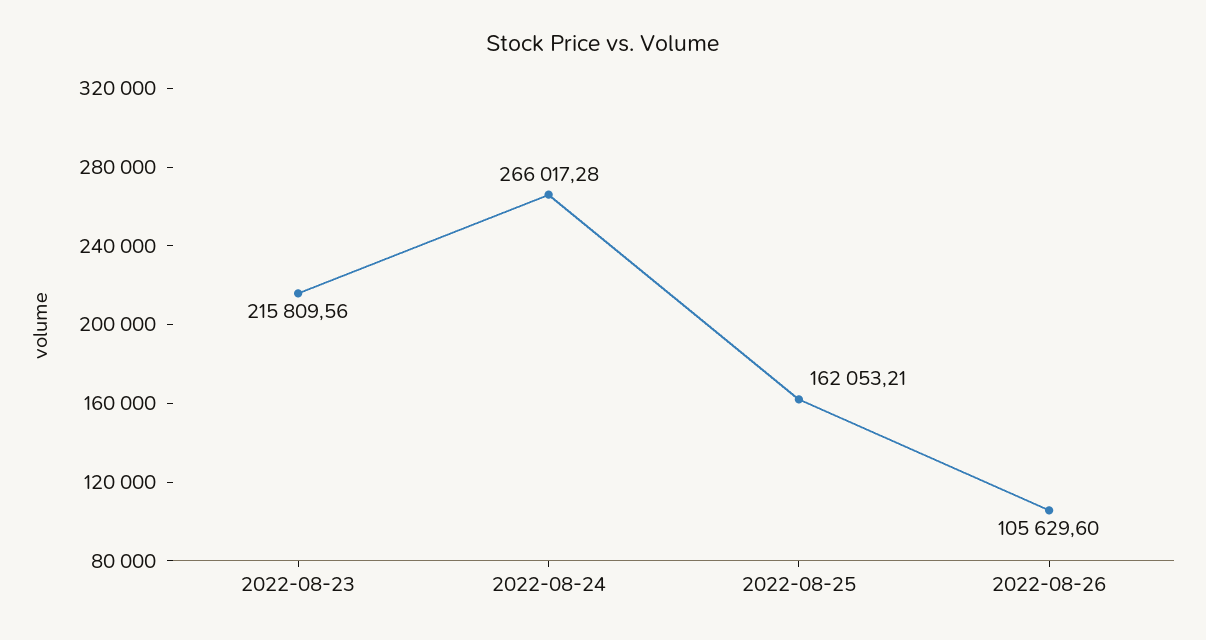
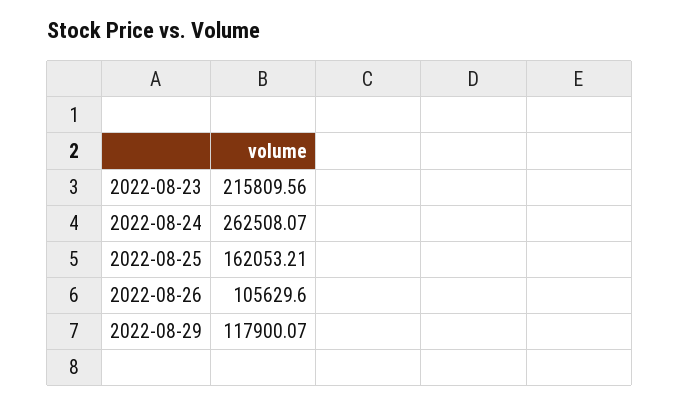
2022-08-24: 266017.28 -> 262508.07
2022-08-29: none -> 117900.07

